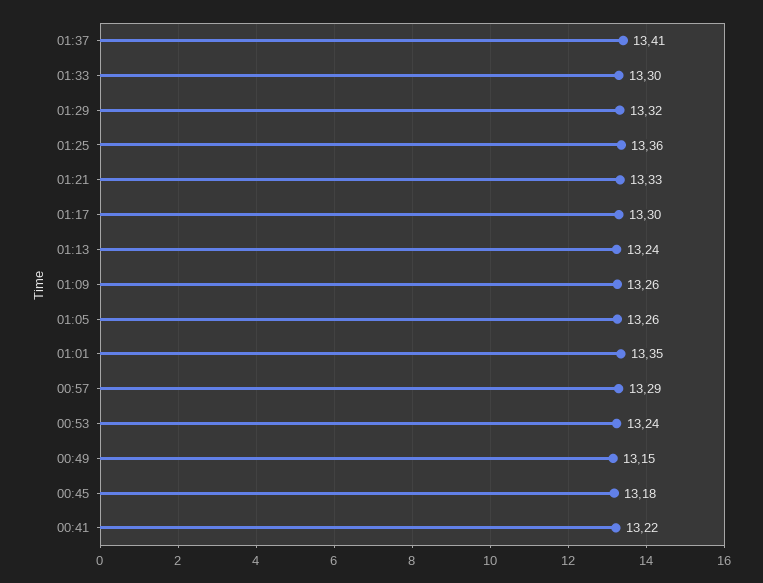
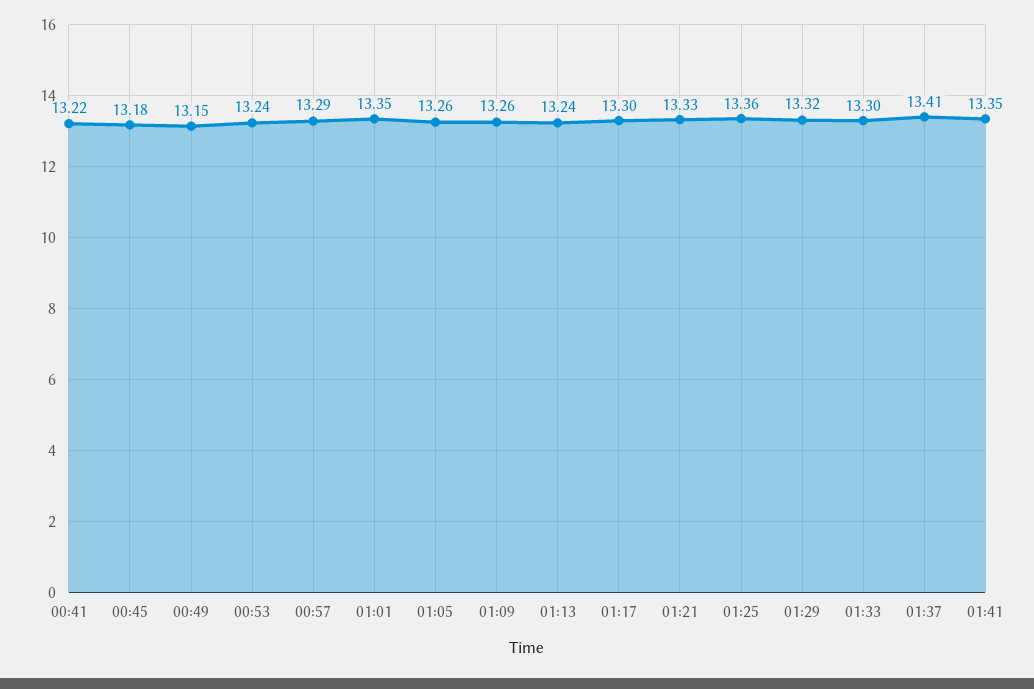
01:41: none -> 13.35

